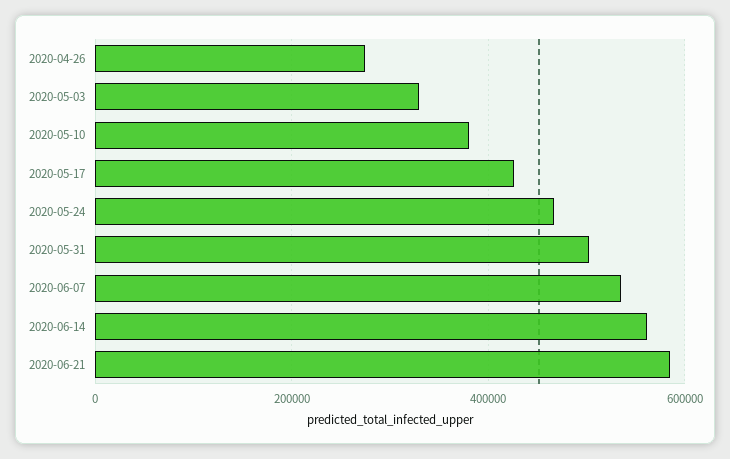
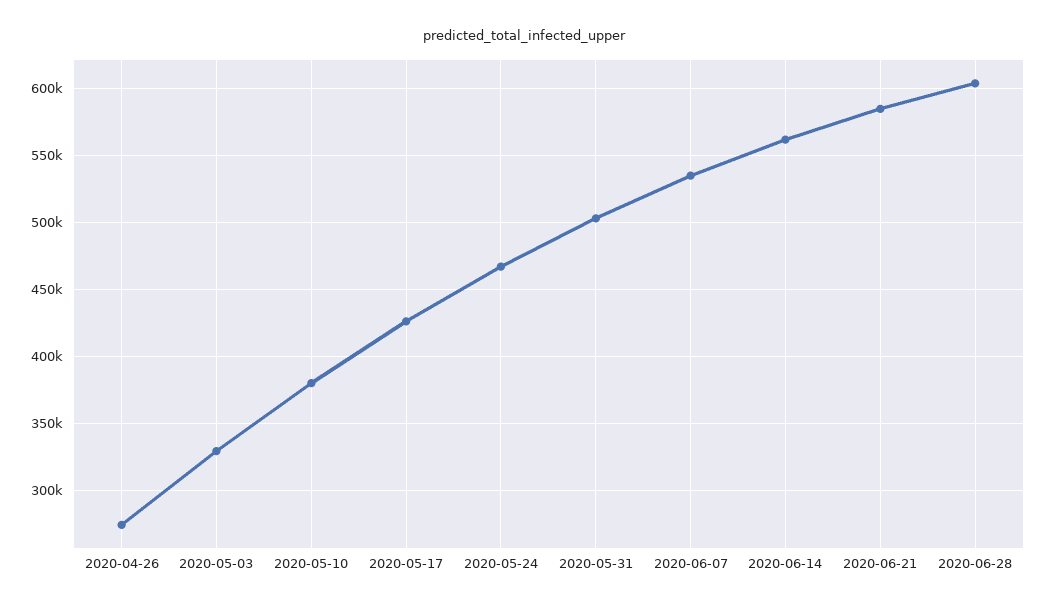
2020-06-28: none -> 605000

